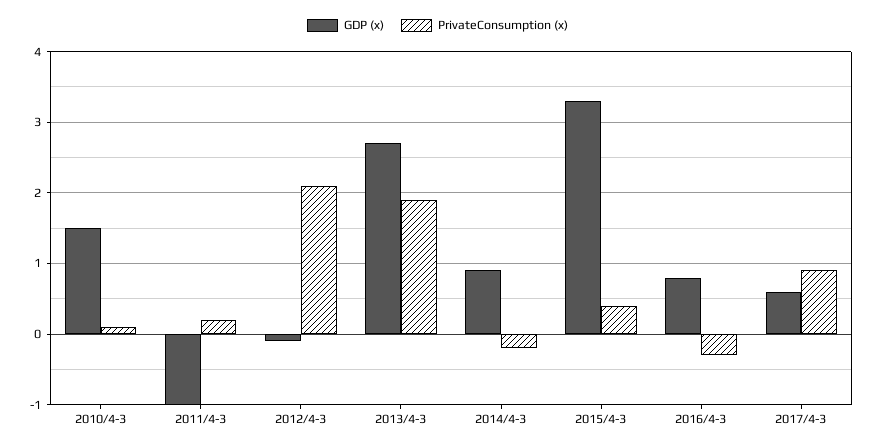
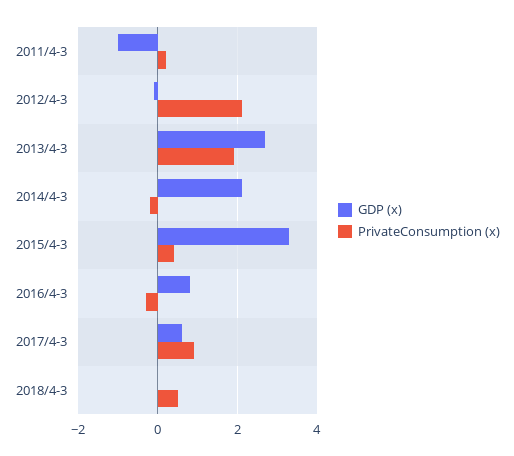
GDP (x), 2010/4-3: 1.5 -> none
PrivateConsumption (x), 2010/4-3: 0.1 -> none
GDP (x), 2014/4-3: 0.9 -> 2
GDP (x), 2018/4-3: none -> 0
PrivateConsumption (x), 2018/4-3: none -> 0.5

